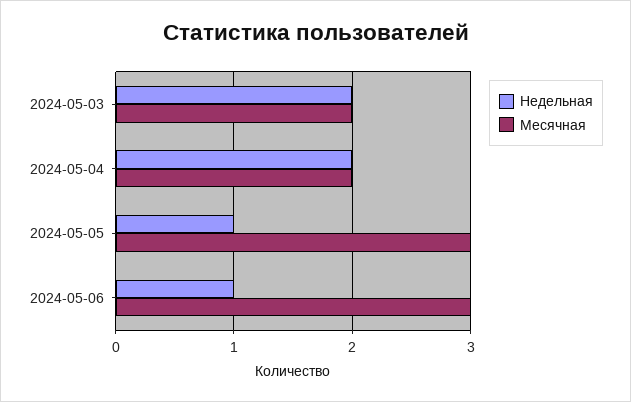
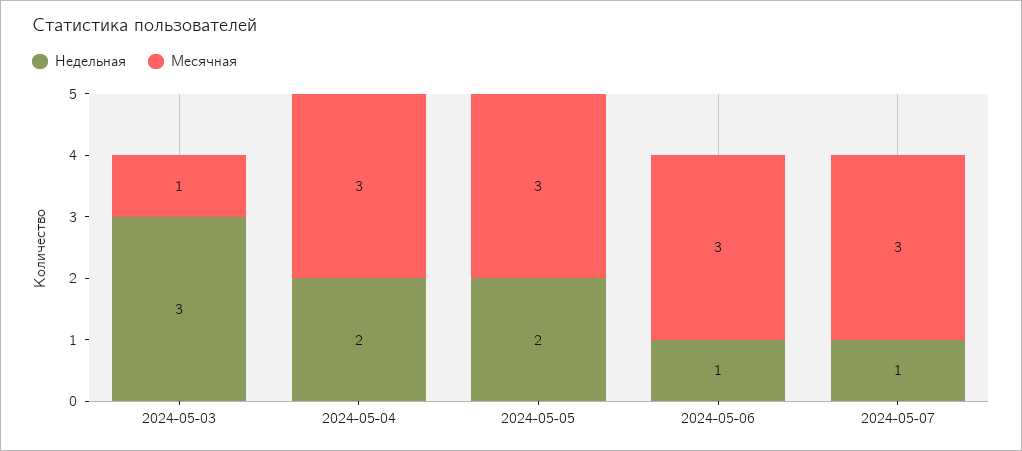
Недельная, 2024-05-03: 2 -> 3
Месячная, 2024-05-03: 2 -> 1
Месячная, 2024-05-04: 2 -> 3
Недельная, 2024-05-05: 1 -> 2
Недельная, 2024-05-07: none -> 1
Месячная, 2024-05-07: none -> 3

